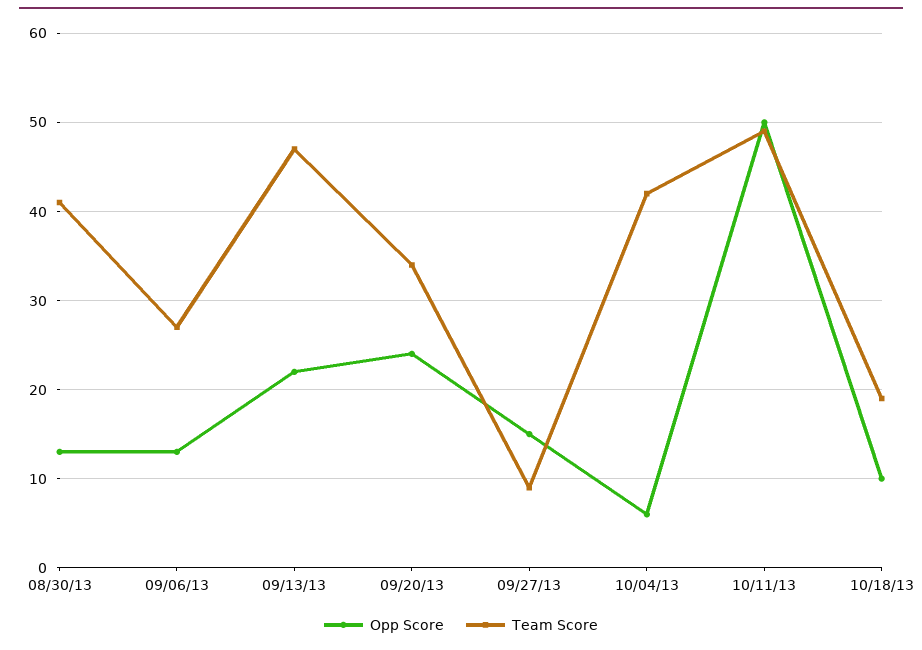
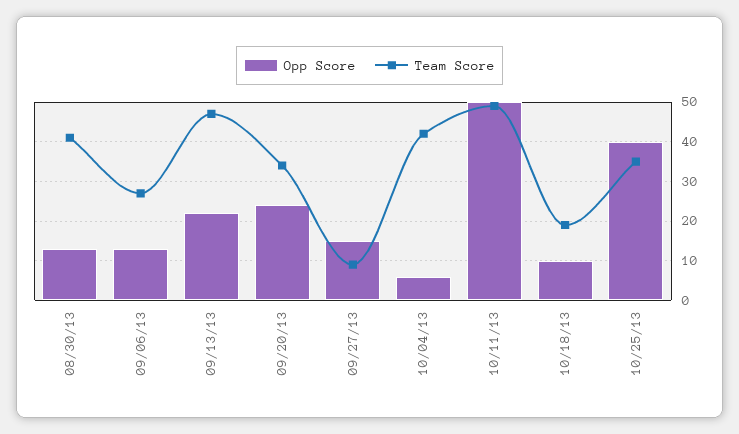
Opp Score, 10/25/13: none -> 40
Team Score, 10/25/13: none -> 35

